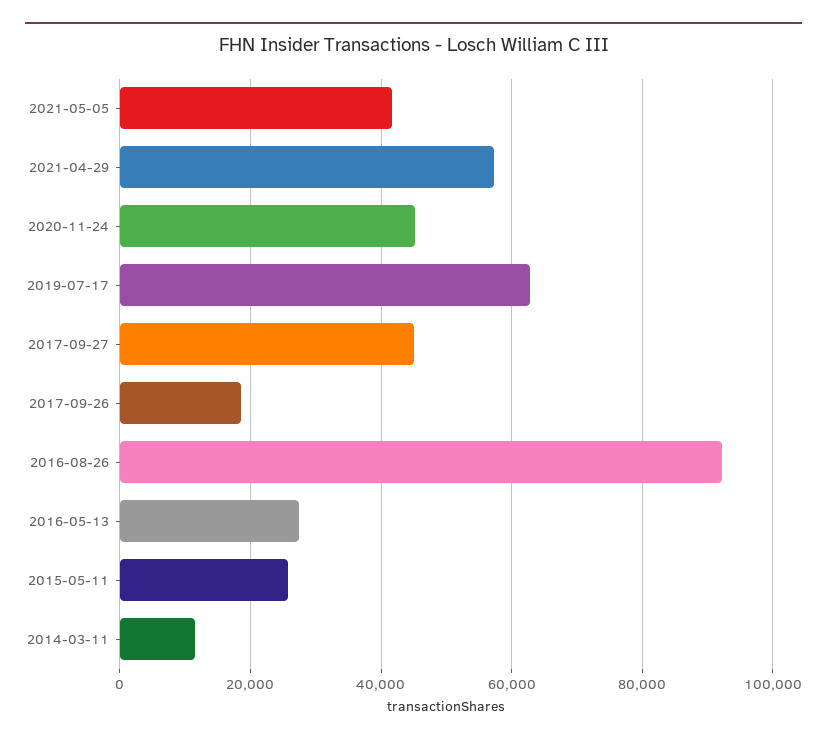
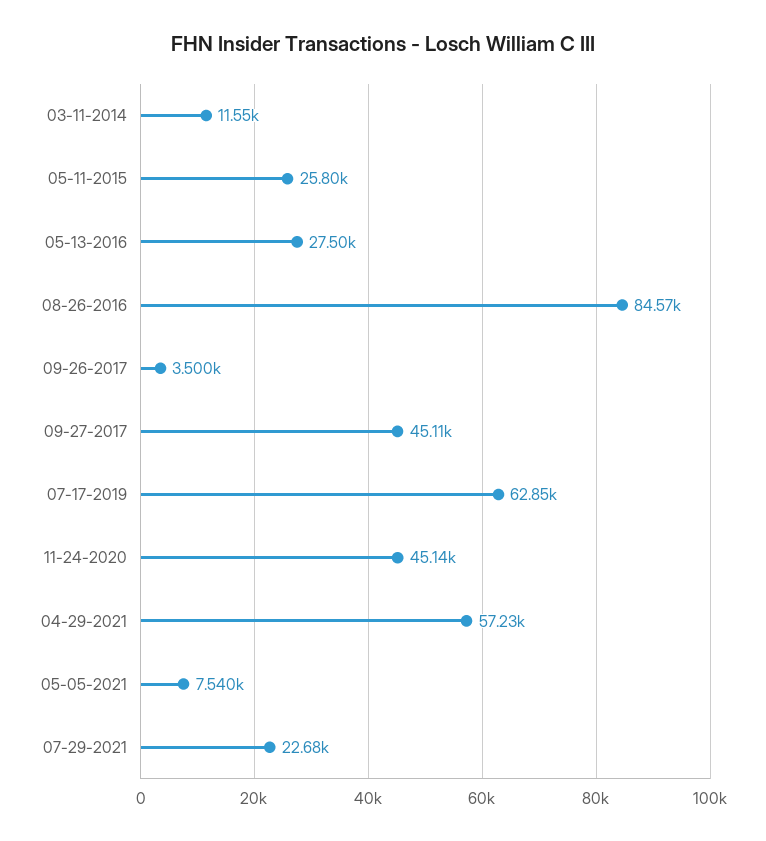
2021-05-05: 42000 -> 7540
2017-09-26: 18000 -> 3500
2016-08-26: 92000 -> 84570
07-29-2021: none -> 22680

